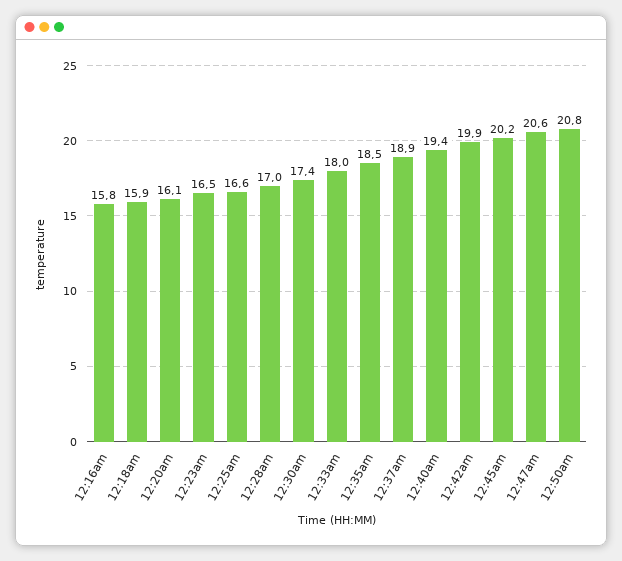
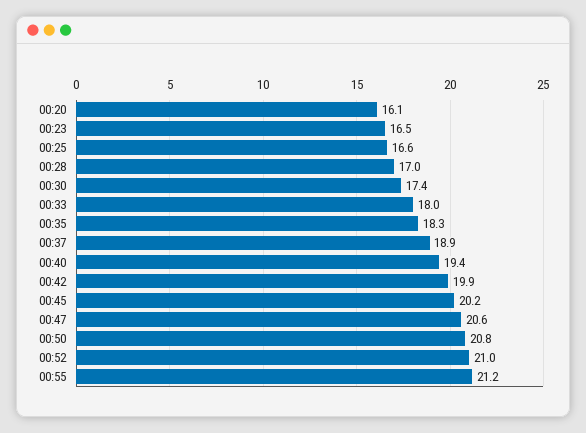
12:16am: 15.8 -> none
12:18am: 15.9 -> none
12:35am: 18.5 -> 18.3
00:52: none -> 21
00:55: none -> 21.2

